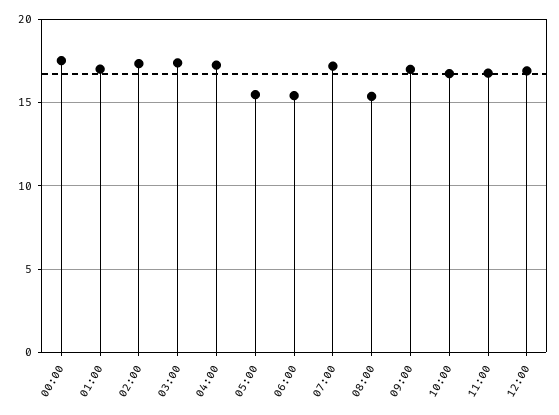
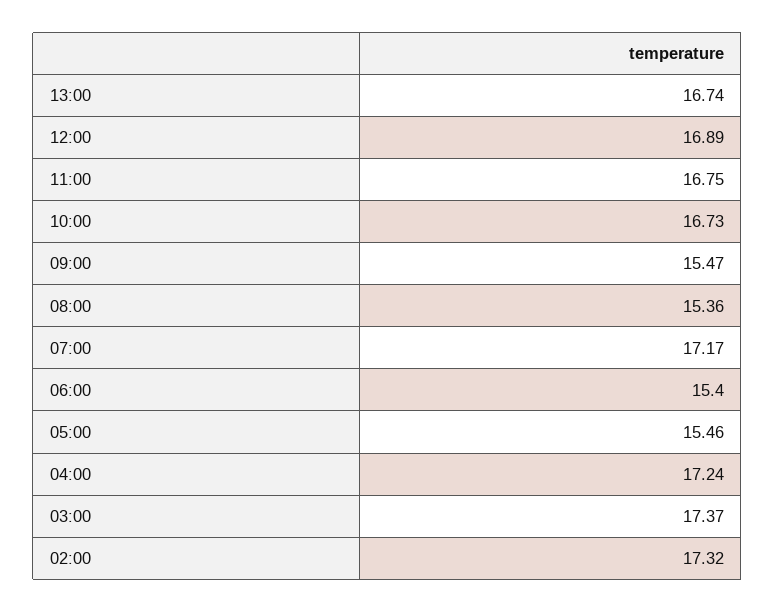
00:00: 17.5 -> none
01:00: 17 -> none
09:00: 17 -> 15.47
13:00: none -> 16.74

